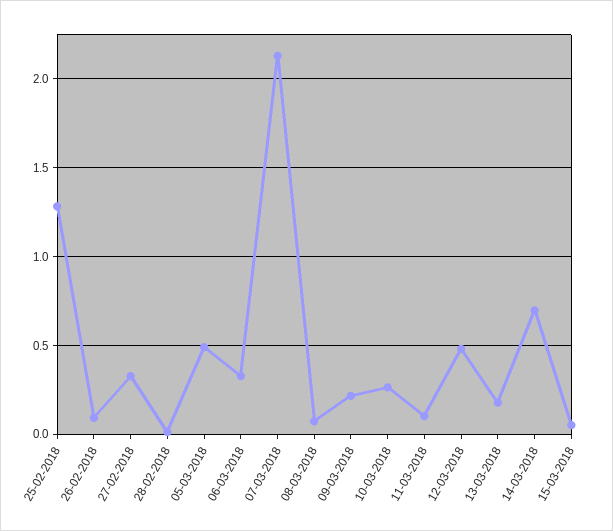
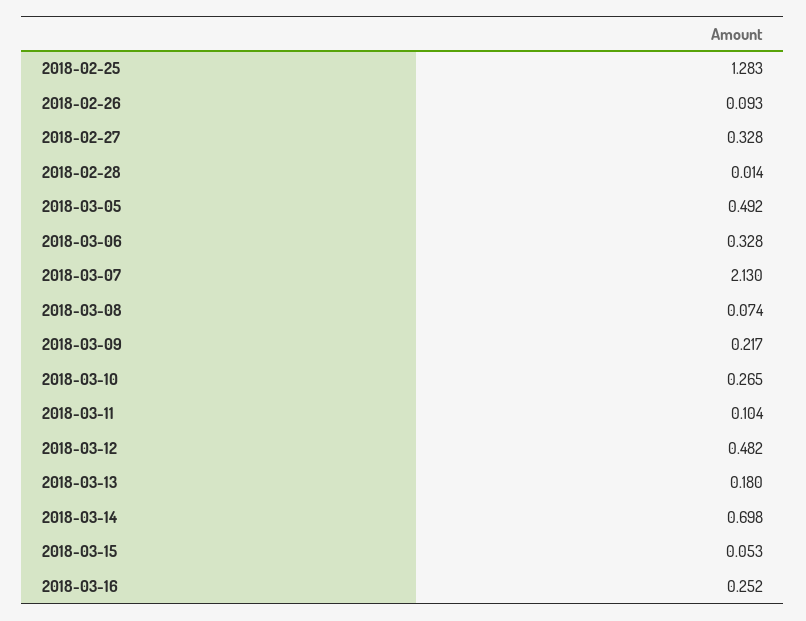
2018-03-16: none -> 0.252

